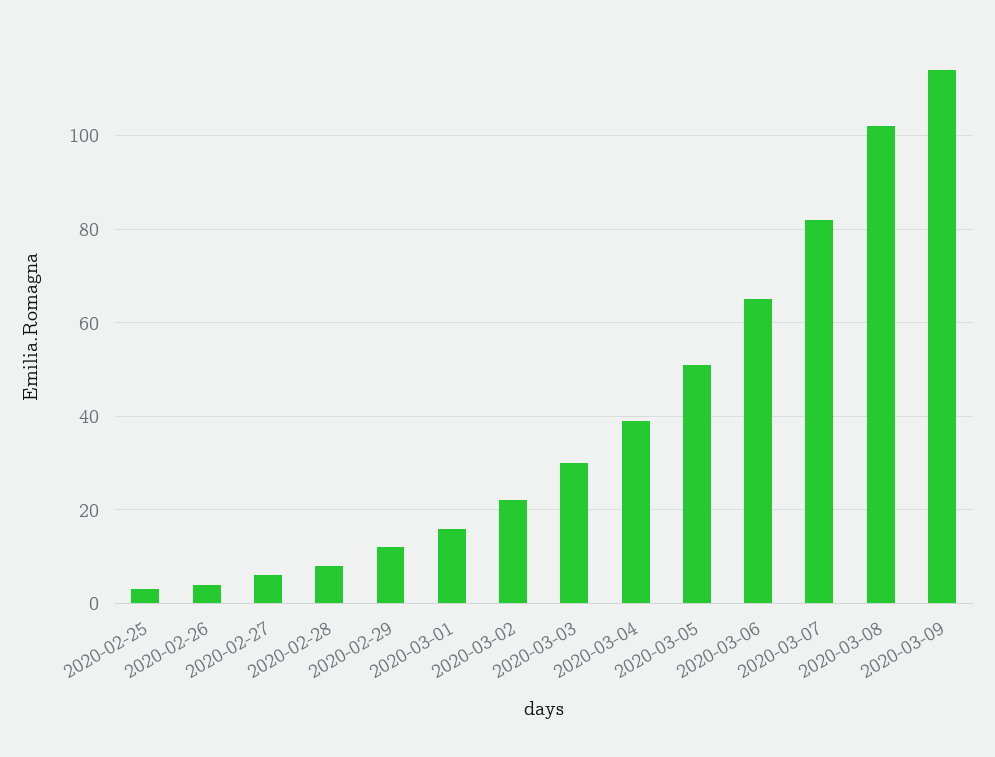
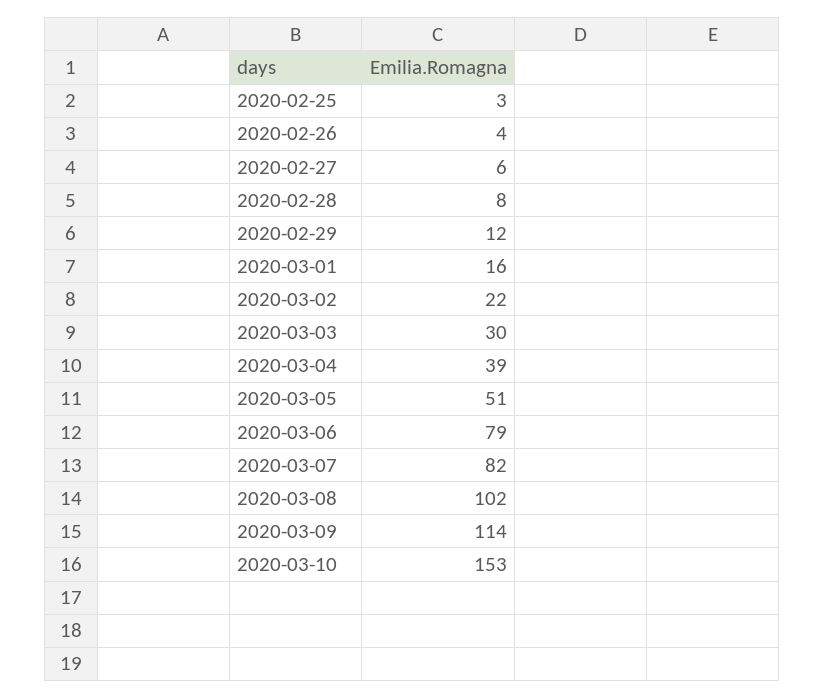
2020-03-06: 65 -> 79
2020-03-10: none -> 153

